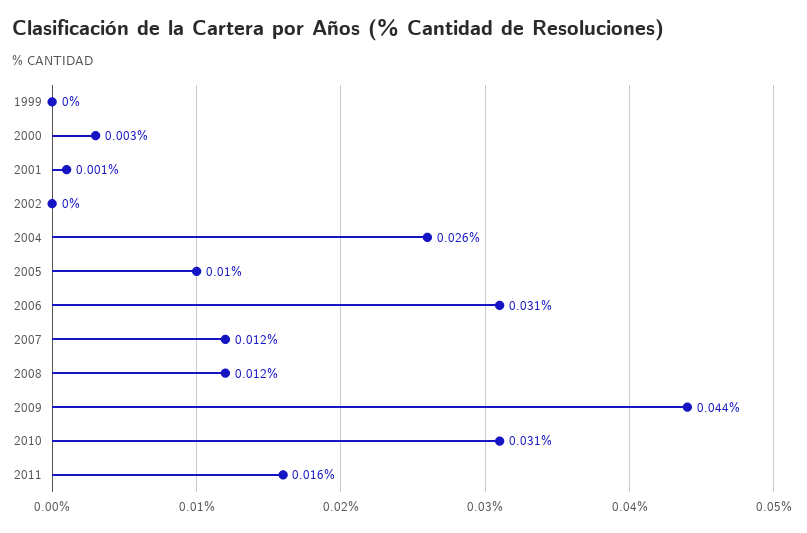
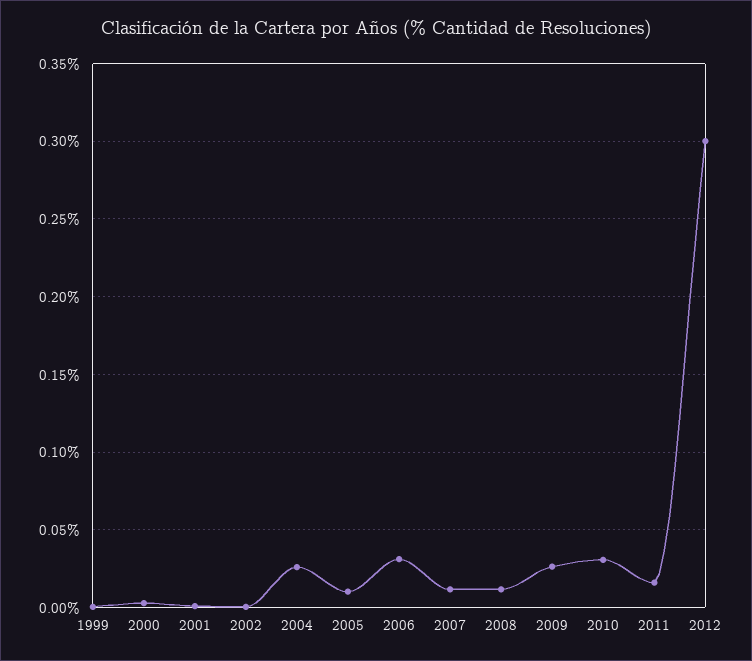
2009: 0.044 -> 0.025
2012: none -> 0.3

